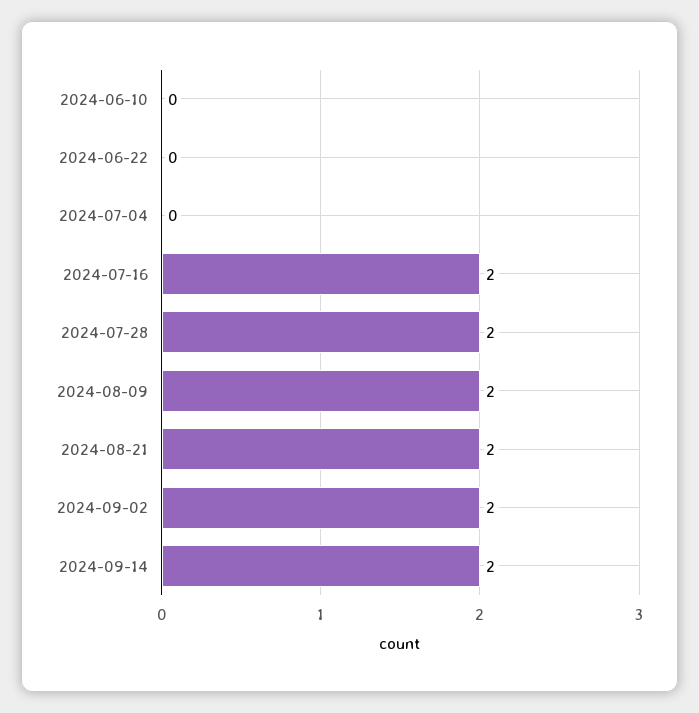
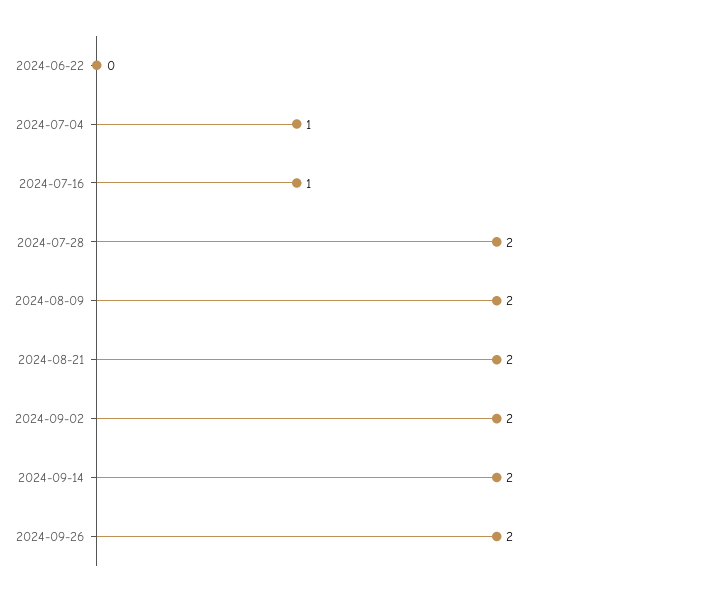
2024-06-10: 0 -> none
2024-07-04: 0 -> 1
2024-07-16: 2 -> 1
2024-09-26: none -> 2

